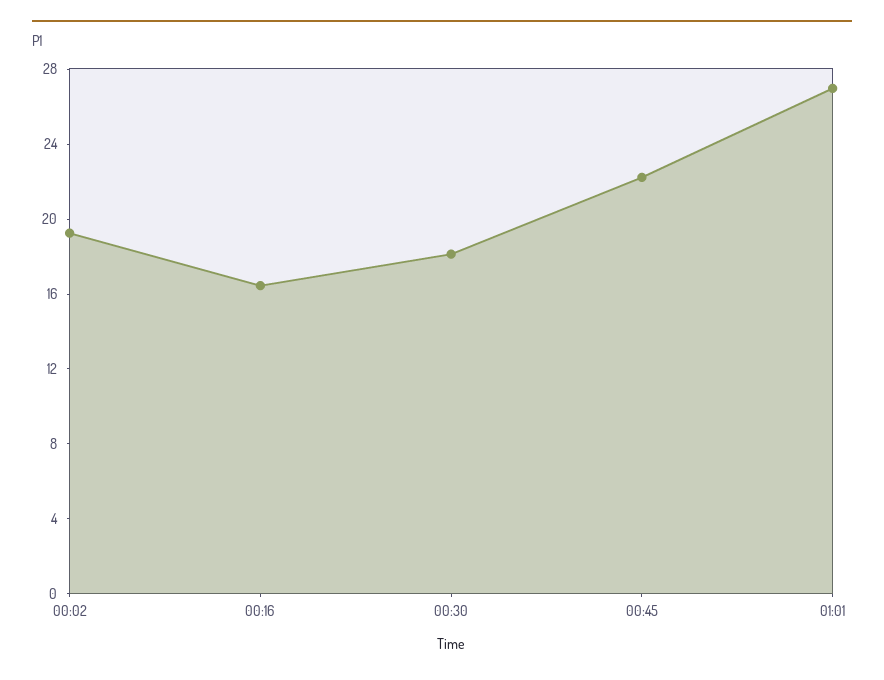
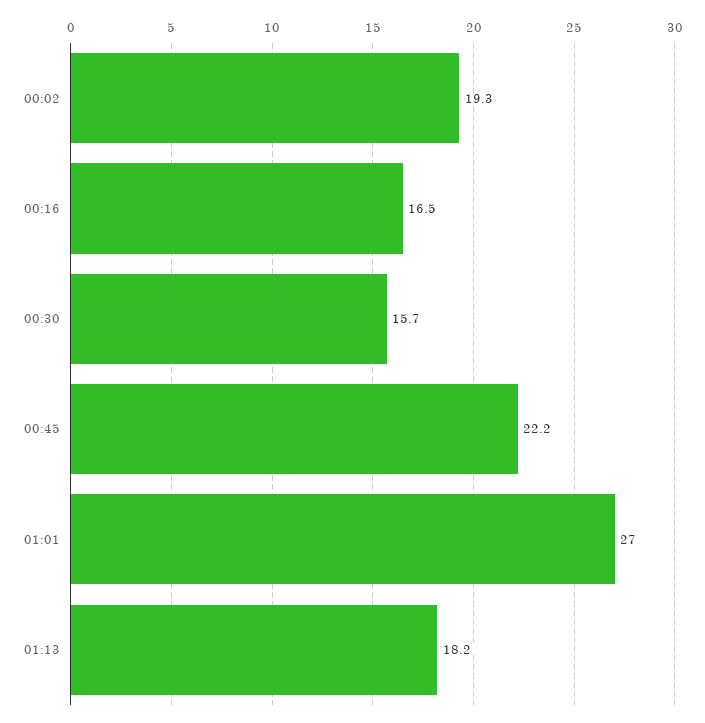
00:30: 18 -> 15.7
01:13: none -> 18.2

